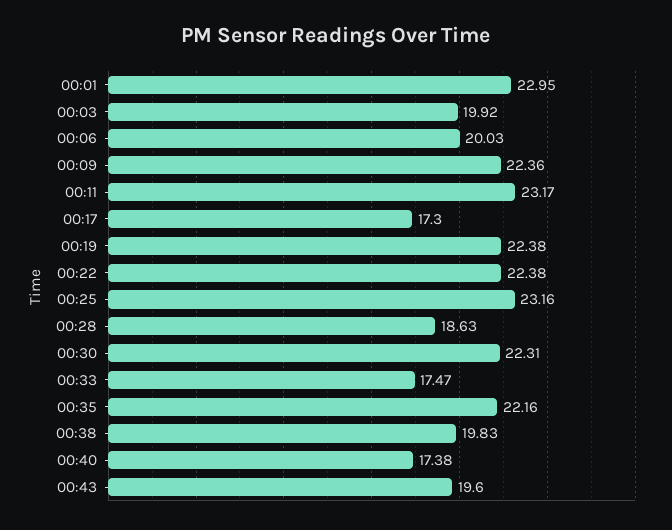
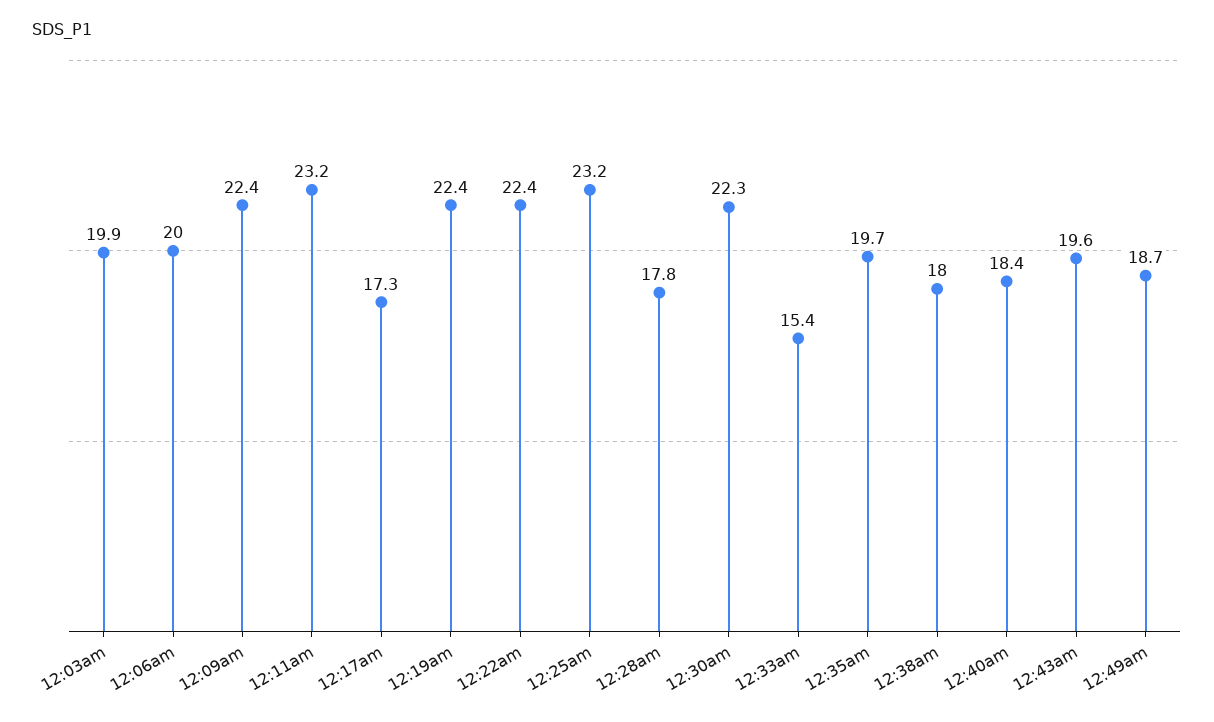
00:01: 22.95 -> none
00:28: 18.63 -> 17.8
00:33: 17.47 -> 15.4
00:35: 22.16 -> 19.7
00:38: 19.83 -> 18
00:40: 17.38 -> 18.4
12:49am: none -> 18.7

